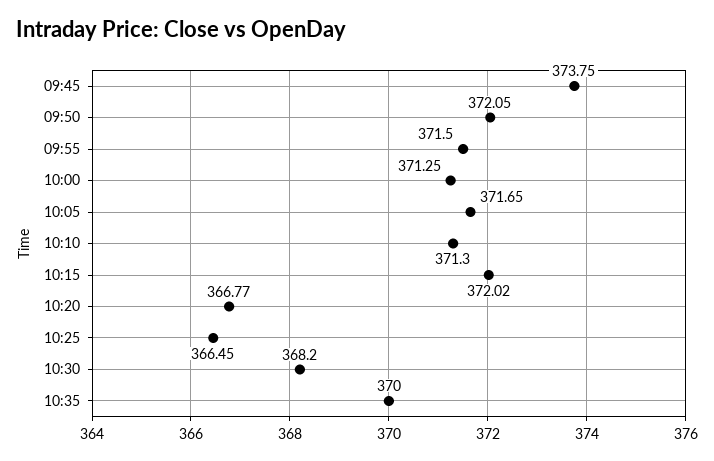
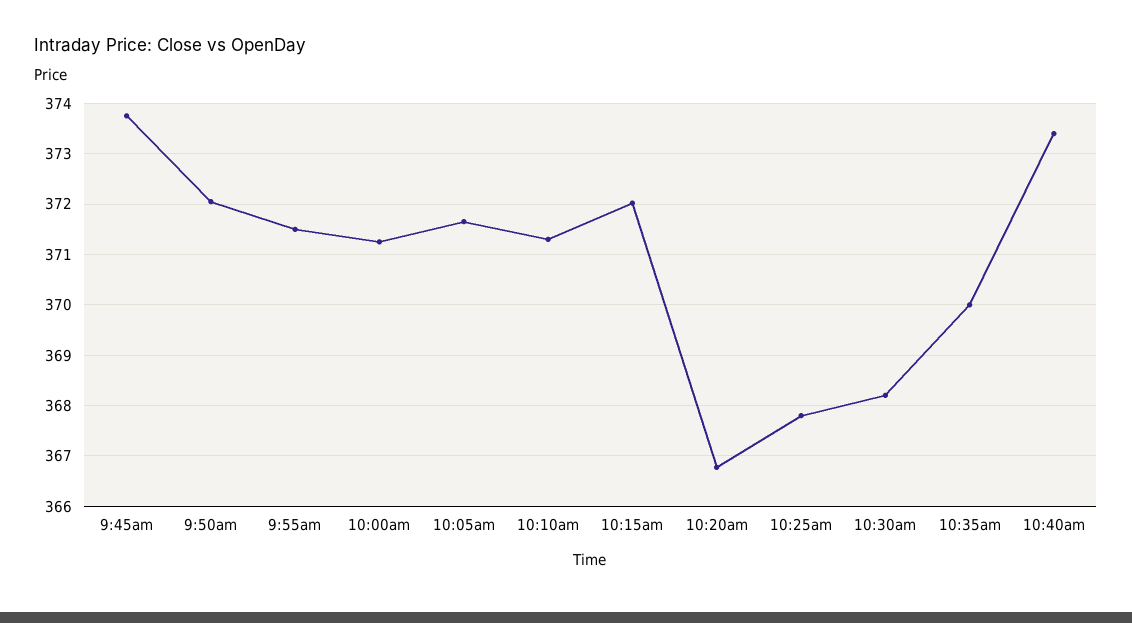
10:25: 366.45 -> 367.8
10:40am: none -> 373.4

